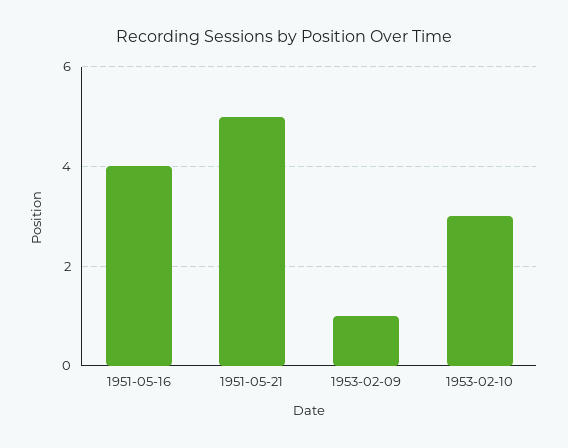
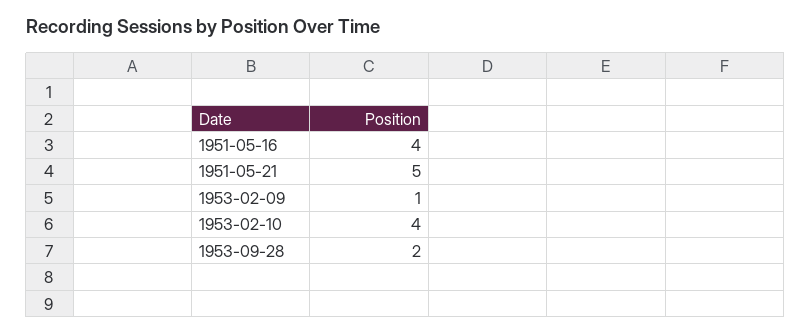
1953-02-10: 3 -> 4
1953-09-28: none -> 2

